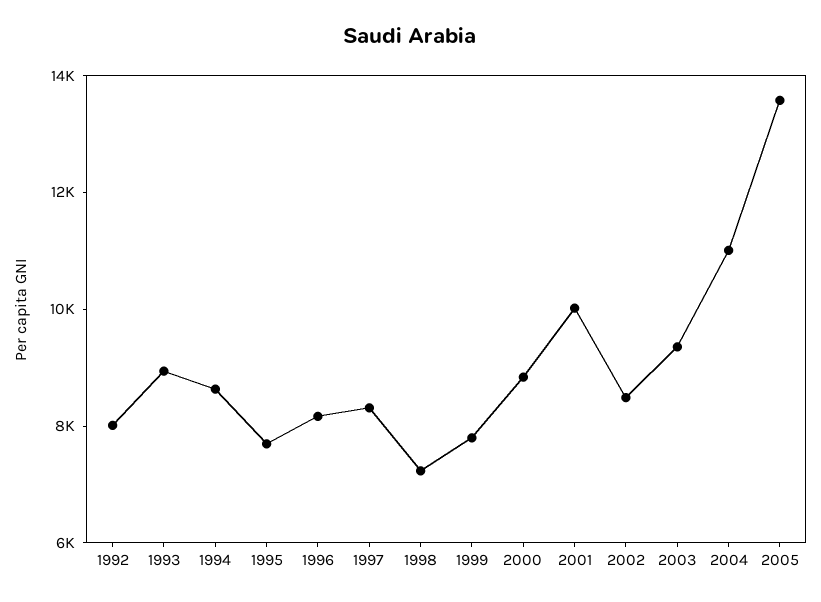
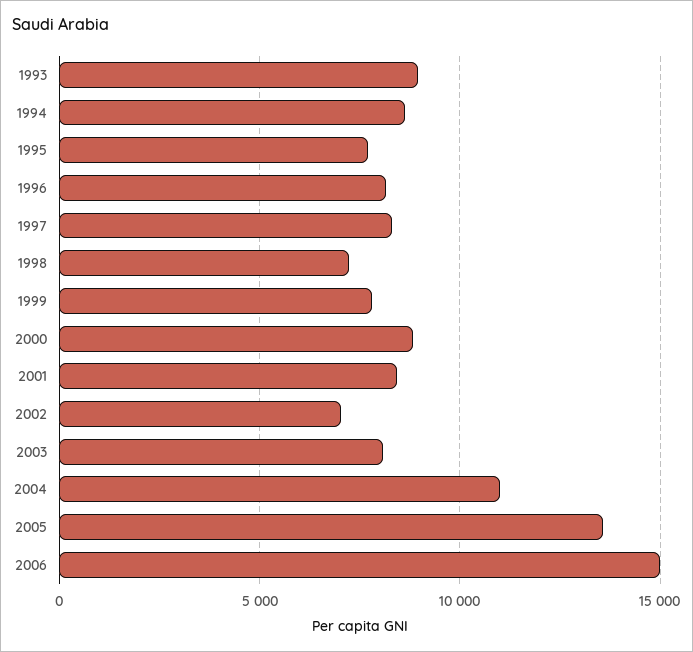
1992: 8000 -> none
2001: 10000 -> 8500
2002: 8500 -> 7000
2003: 9500 -> 8000
2006: none -> 15000

